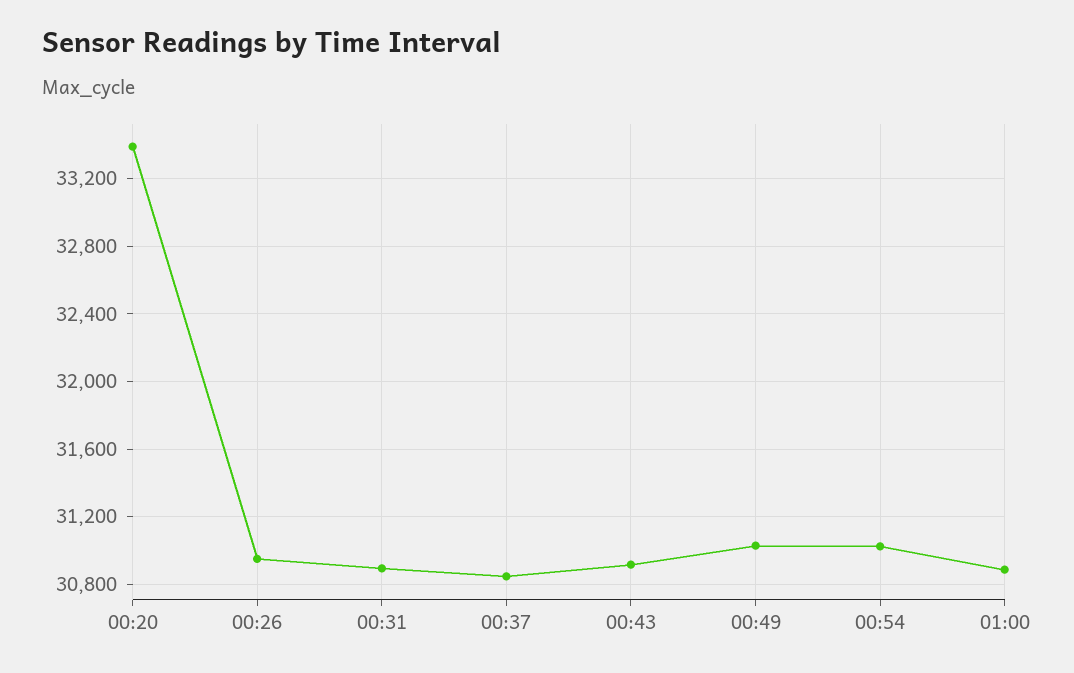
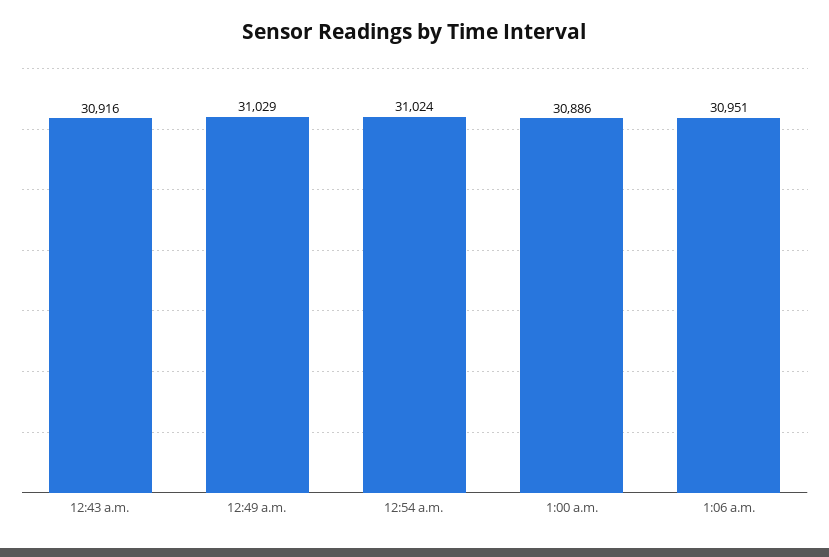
00:20: 33400 -> none
00:26: 30950 -> none
00:31: 30900 -> none
00:37: 30850 -> none
1:06 a.m.: none -> 30951

